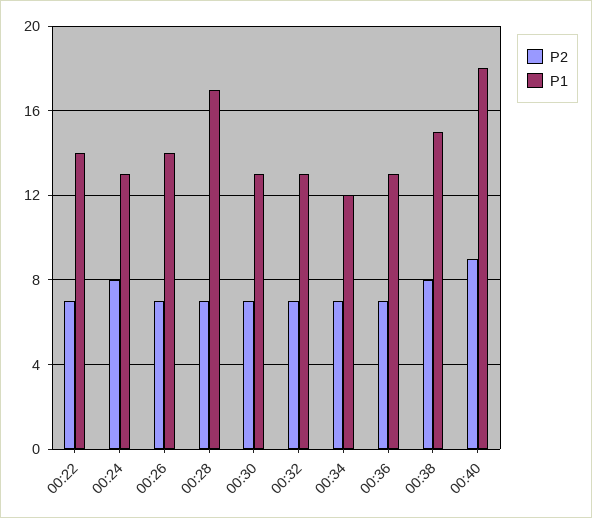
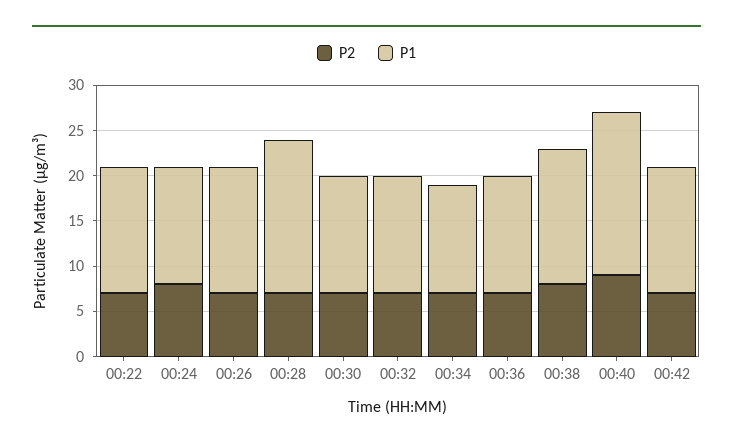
P2, 00:42: none -> 7
P1, 00:42: none -> 14

